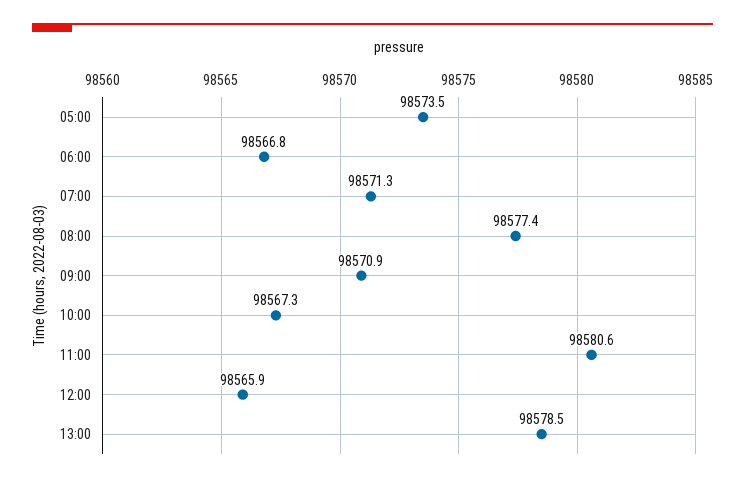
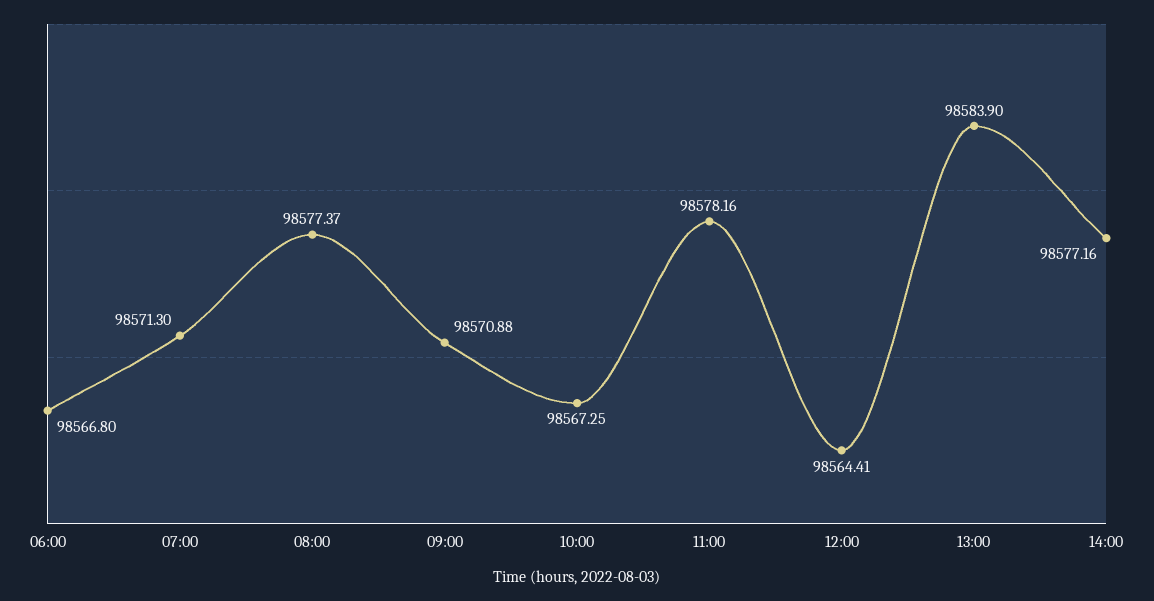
05:00: 98573.5 -> none
11:00: 98580.6 -> 98578.16
12:00: 98565.9 -> 98564.41
13:00: 98578.5 -> 98583.9
14:00: none -> 98577.16

